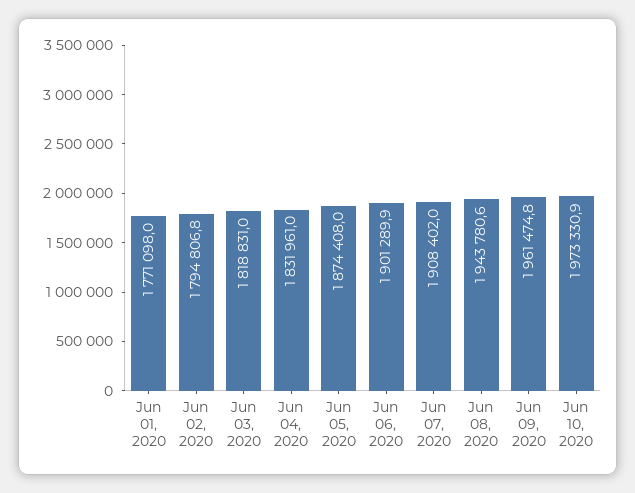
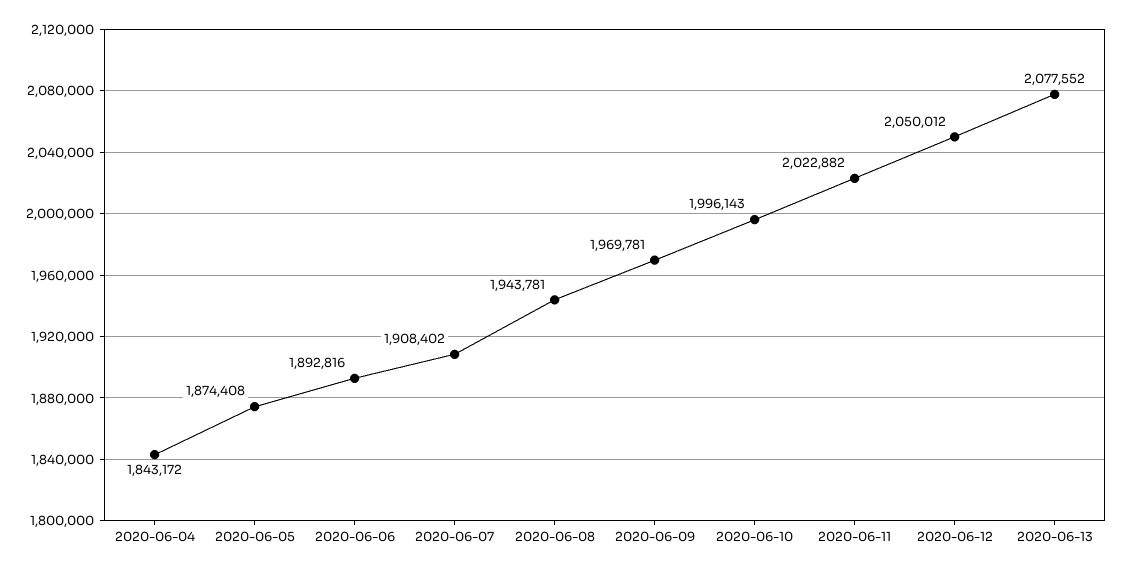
Jun 01, 2020: 1771098 -> none
Jun 02, 2020: 1794806.8 -> none
Jun 03, 2020: 1818831 -> none
Jun 04, 2020: 1831961 -> 1843172
Jun 06, 2020: 1901289.9 -> 1892816
Jun 09, 2020: 1961474.8 -> 1969781
Jun 10, 2020: 1973330.9 -> 1996143
2020-06-11: none -> 2022882
2020-06-12: none -> 2050012
2020-06-13: none -> 2077552

